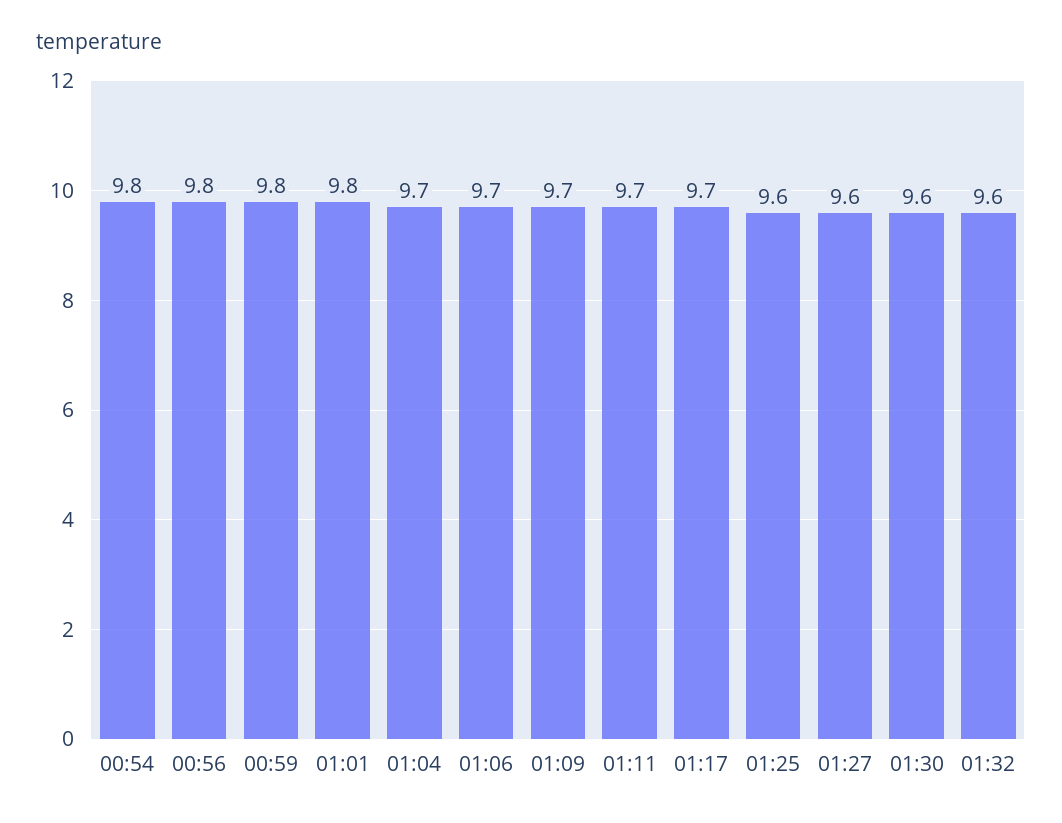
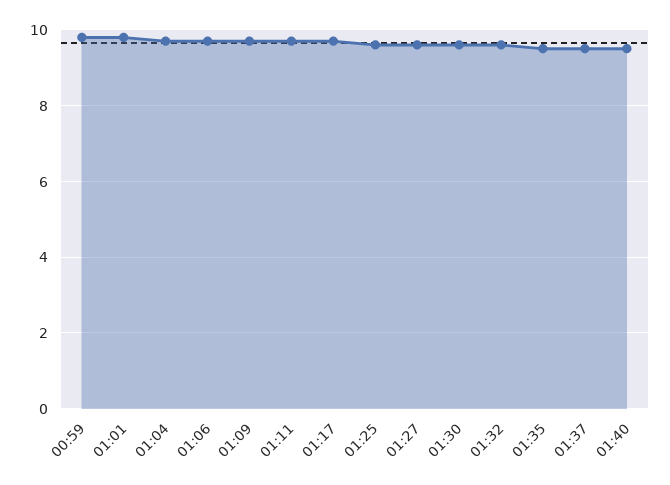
00:54: 9.8 -> none
00:56: 9.8 -> none
01:35: none -> 9.5
01:37: none -> 9.5
01:40: none -> 9.5

